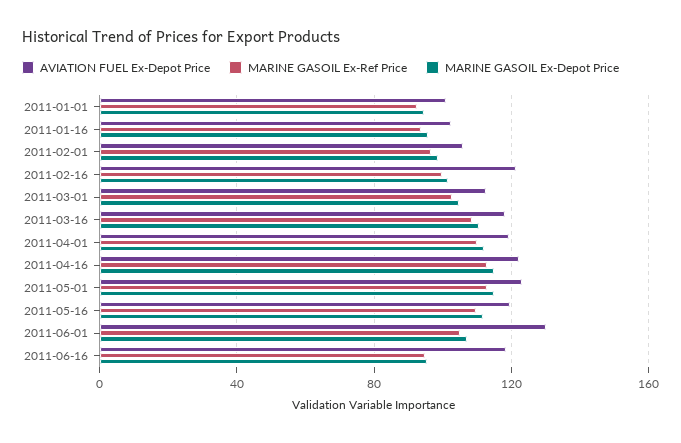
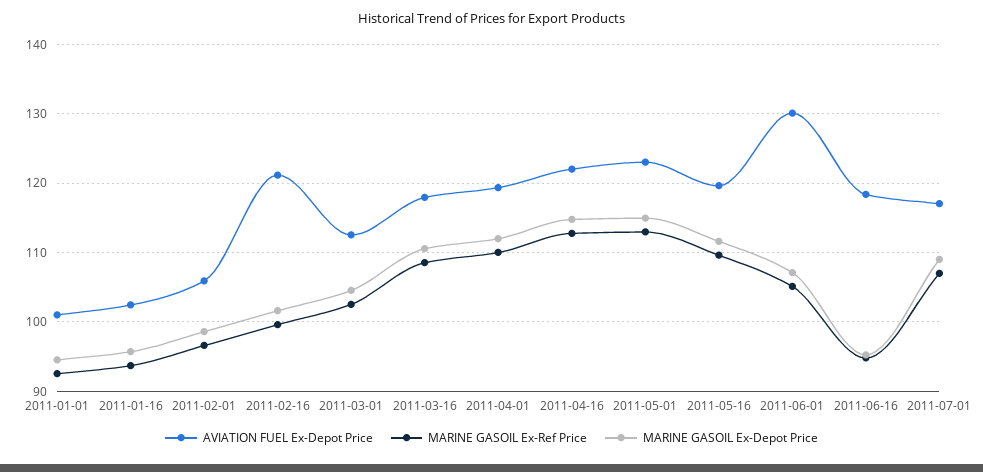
AVIATION FUEL Ex-Depot Price, 2011-07-01: none -> 117
MARINE GASOIL Ex-Ref Price, 2011-07-01: none -> 107
MARINE GASOIL Ex-Depot Price, 2011-07-01: none -> 109

